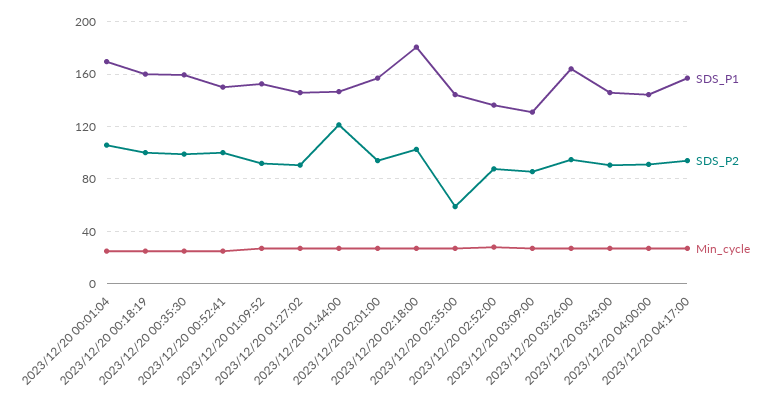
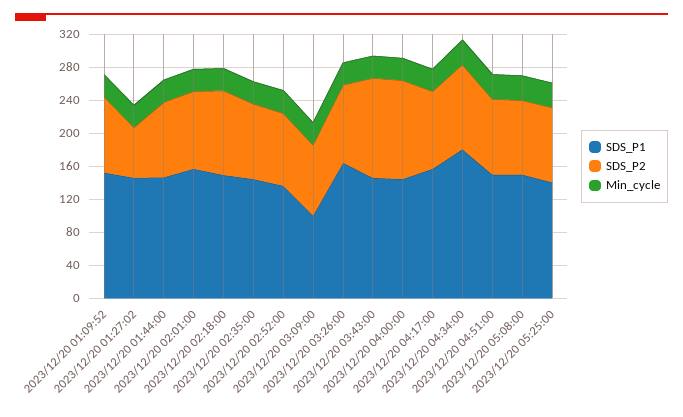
SDS_P1, 2023/12/20 00:01:04: 170 -> none
SDS_P2, 2023/12/20 00:01:04: 105 -> none
Min_cycle, 2023/12/20 00:01:04: 25 -> none
SDS_P1, 2023/12/20 00:18:19: 160 -> none
SDS_P2, 2023/12/20 00:18:19: 100 -> none
Min_cycle, 2023/12/20 00:18:19: 25 -> none
SDS_P1, 2023/12/20 00:35:30: 160 -> none
SDS_P2, 2023/12/20 00:35:30: 100 -> none
Min_cycle, 2023/12/20 00:35:30: 25 -> none
SDS_P1, 2023/12/20 00:52:41: 150 -> none
SDS_P2, 2023/12/20 00:52:41: 100 -> none
Min_cycle, 2023/12/20 00:52:41: 25 -> none
SDS_P2, 2023/12/20 01:27:02: 90 -> 60
SDS_P2, 2023/12/20 01:44:00: 120 -> 90
SDS_P1, 2023/12/20 02:18:00: 180 -> 150
SDS_P2, 2023/12/20 02:35:00: 60 -> 90
SDS_P1, 2023/12/20 03:09:00: 130 -> 100
SDS_P2, 2023/12/20 03:43:00: 90 -> 120
SDS_P2, 2023/12/20 04:00:00: 90 -> 120
SDS_P1, 2023/12/20 04:34:00: none -> 180
SDS_P2, 2023/12/20 04:34:00: none -> 100
Min_cycle, 2023/12/20 04:34:00: none -> 30
SDS_P1, 2023/12/20 04:51:00: none -> 150
SDS_P2, 2023/12/20 04:51:00: none -> 90
Min_cycle, 2023/12/20 04:51:00: none -> 30
SDS_P1, 2023/12/20 05:08:00: none -> 150
SDS_P2, 2023/12/20 05:08:00: none -> 90
Min_cycle, 2023/12/20 05:08:00: none -> 30
SDS_P1, 2023/12/20 05:25:00: none -> 140
SDS_P2, 2023/12/20 05:25:00: none -> 90
Min_cycle, 2023/12/20 05:25:00: none -> 30

